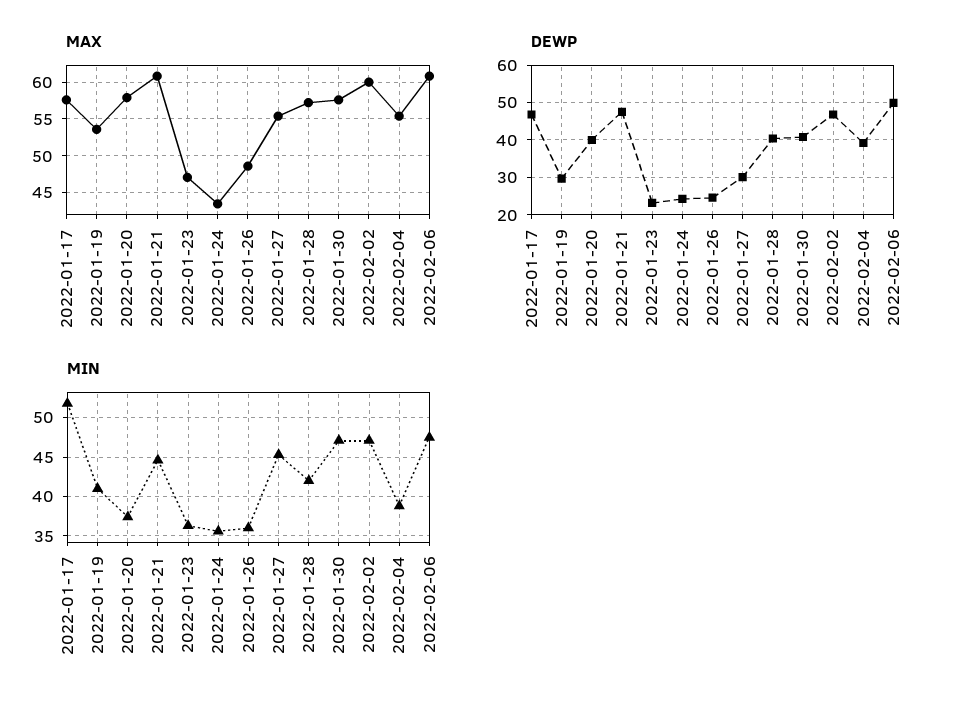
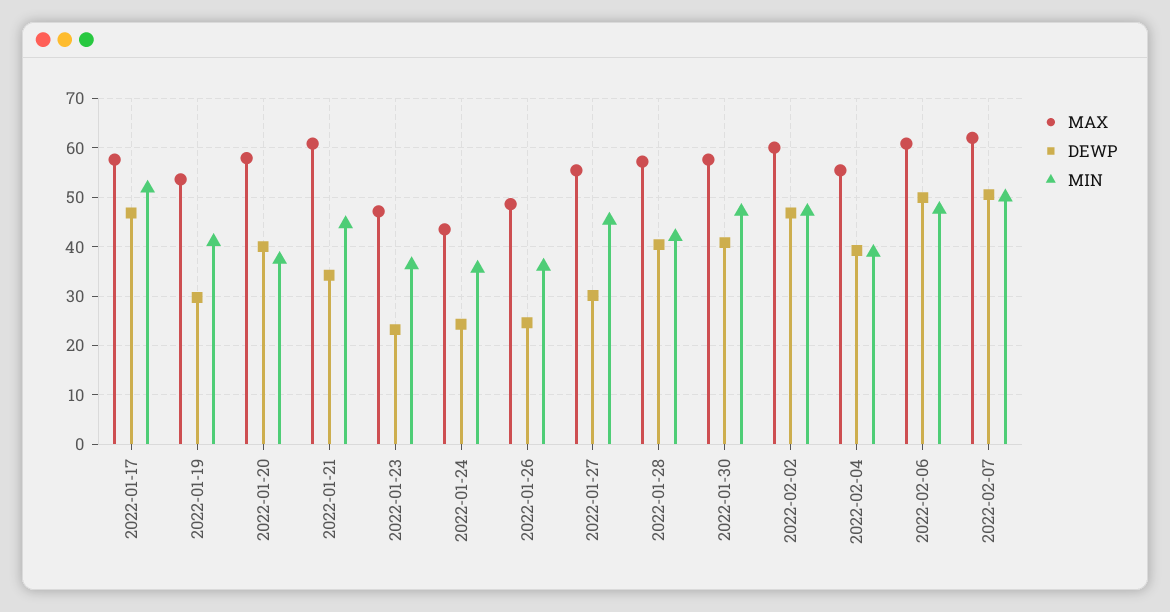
DEWP, 2022-01-21: 48 -> 34
MAX, 2022-02-07: none -> 62
DEWP, 2022-02-07: none -> 50
MIN, 2022-02-07: none -> 50

